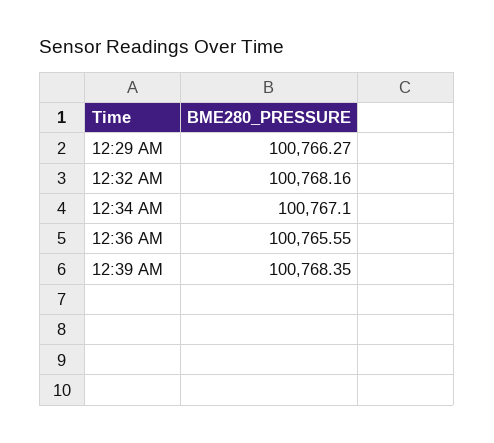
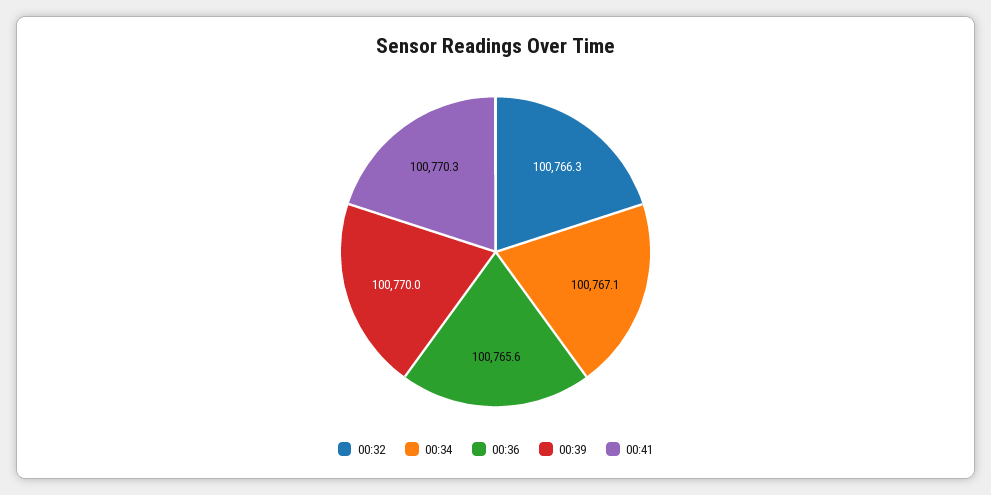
12:29 AM: 100766.27 -> none
12:32 AM: 100768.16 -> 100766.3
12:39 AM: 100768.35 -> 100770
00:41: none -> 100770.3

